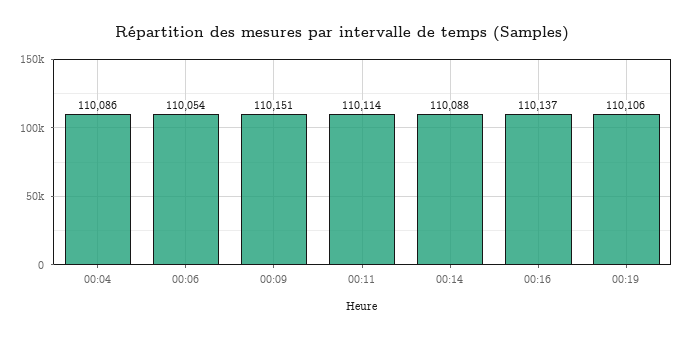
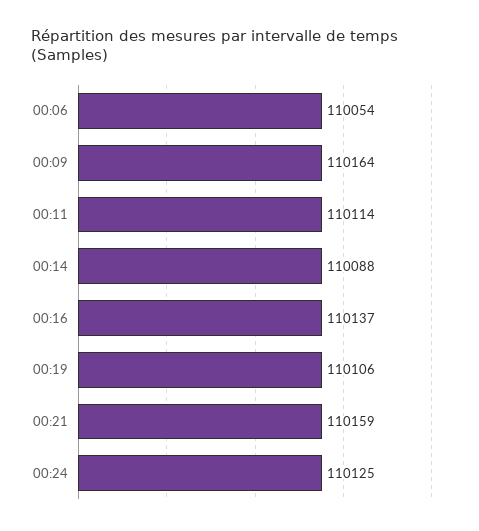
00:04: 110086 -> none
00:09: 110151 -> 110164
00:21: none -> 110159
00:24: none -> 110125

